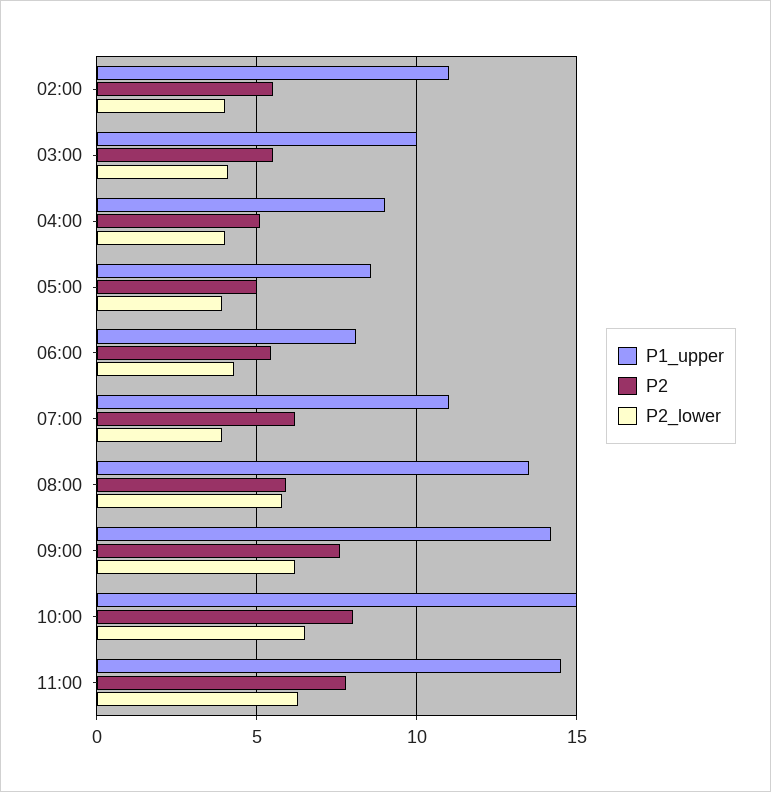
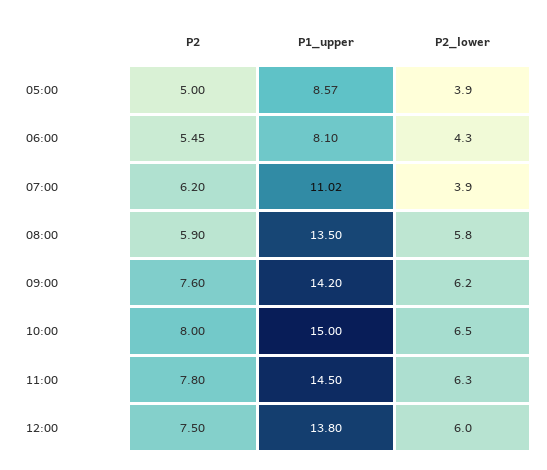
P1_upper, 02:00: 11 -> none
P2, 02:00: 5.5 -> none
P2_lower, 02:00: 4 -> none
P1_upper, 03:00: 10 -> none
P2, 03:00: 5.5 -> none
P2_lower, 03:00: 4 -> none
P1_upper, 04:00: 9 -> none
P2, 04:00: 5 -> none
P2_lower, 04:00: 4 -> none
P2, 12:00: none -> 7.5
P1_upper, 12:00: none -> 13.8
P2_lower, 12:00: none -> 6

